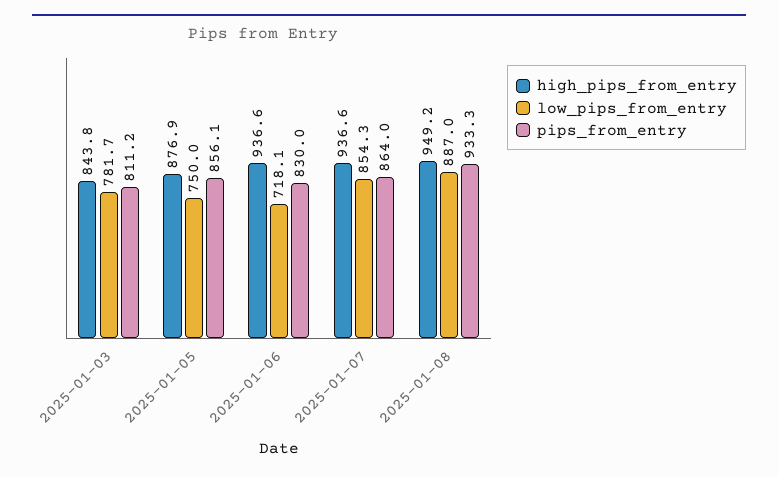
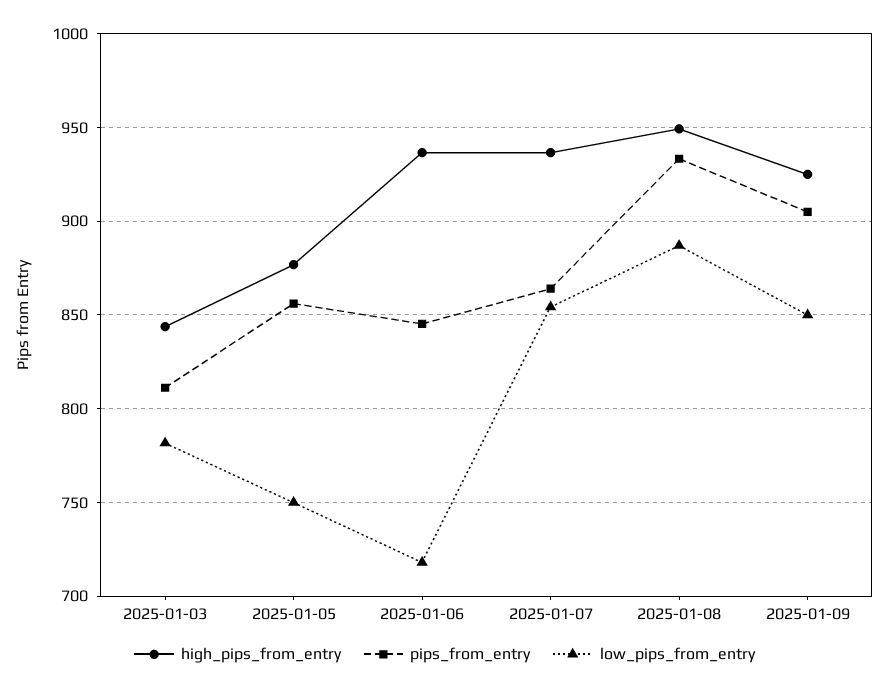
pips_from_entry, 2025-01-06: 830 -> 845
high_pips_from_entry, 2025-01-09: none -> 925
pips_from_entry, 2025-01-09: none -> 905
low_pips_from_entry, 2025-01-09: none -> 850

